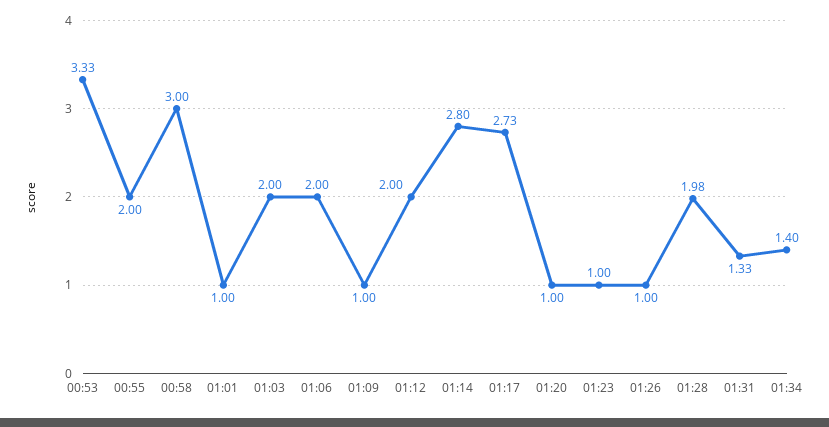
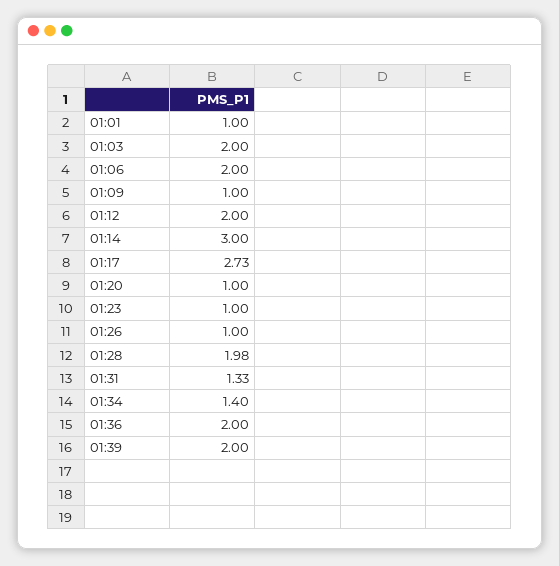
00:53: 3.33 -> none
00:55: 2 -> none
00:58: 3 -> none
01:14: 2.8 -> 3
01:36: none -> 2
01:39: none -> 2

